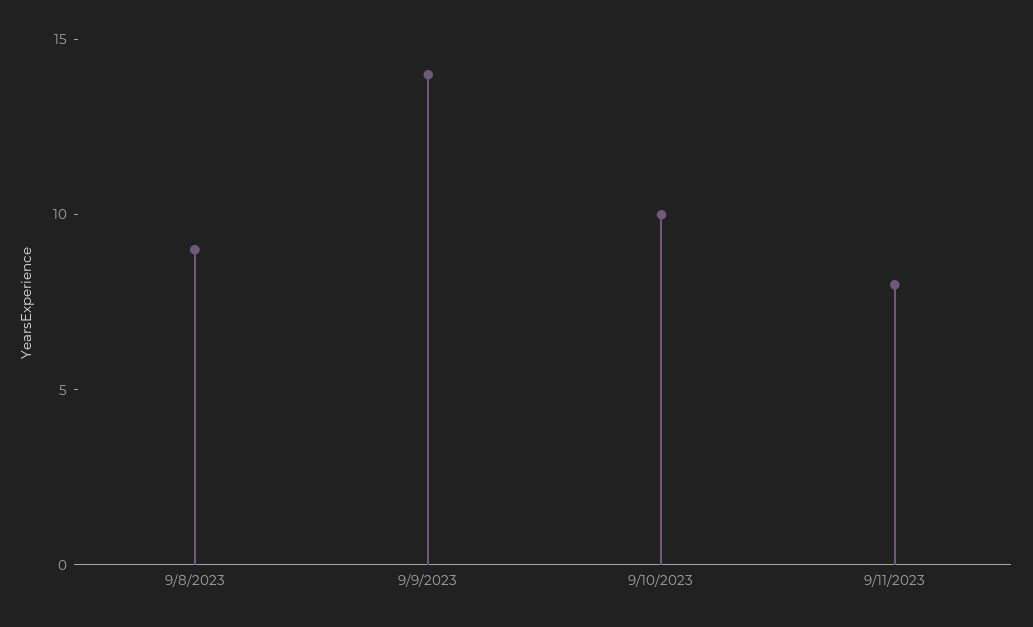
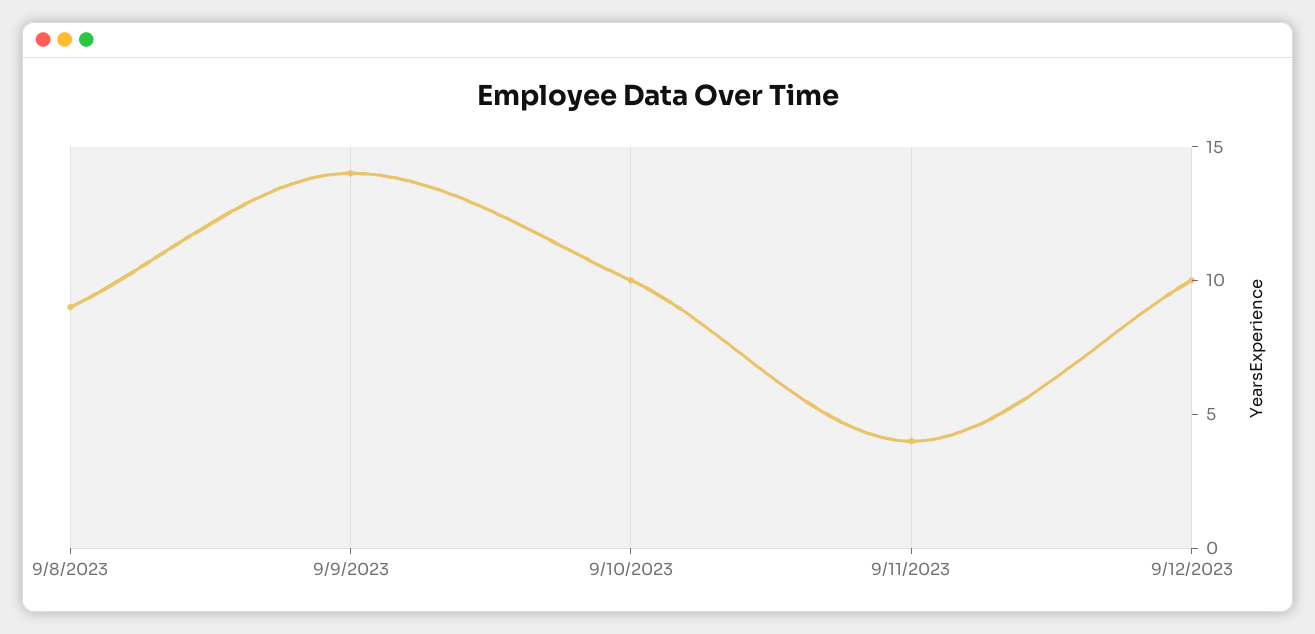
9/11/2023: 8 -> 4
9/12/2023: none -> 10

